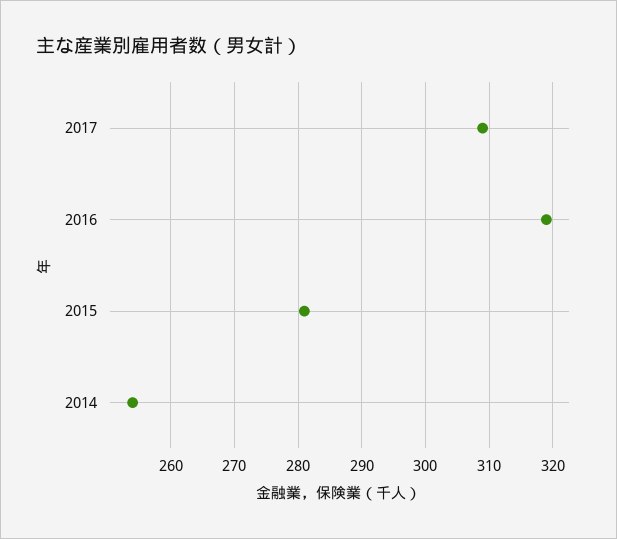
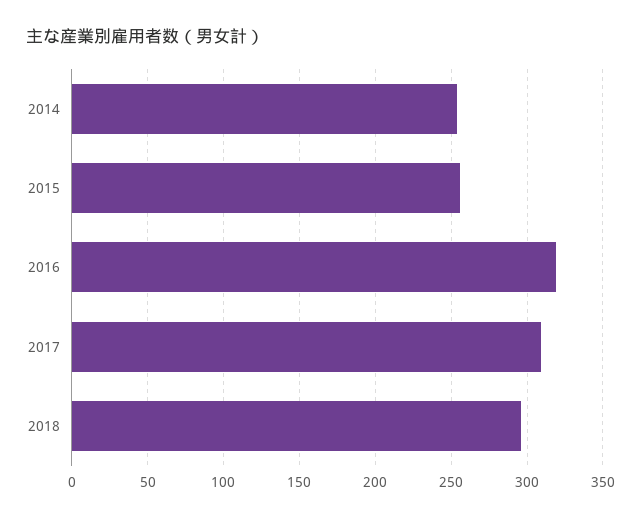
2015: 281 -> 255
2018: none -> 295

